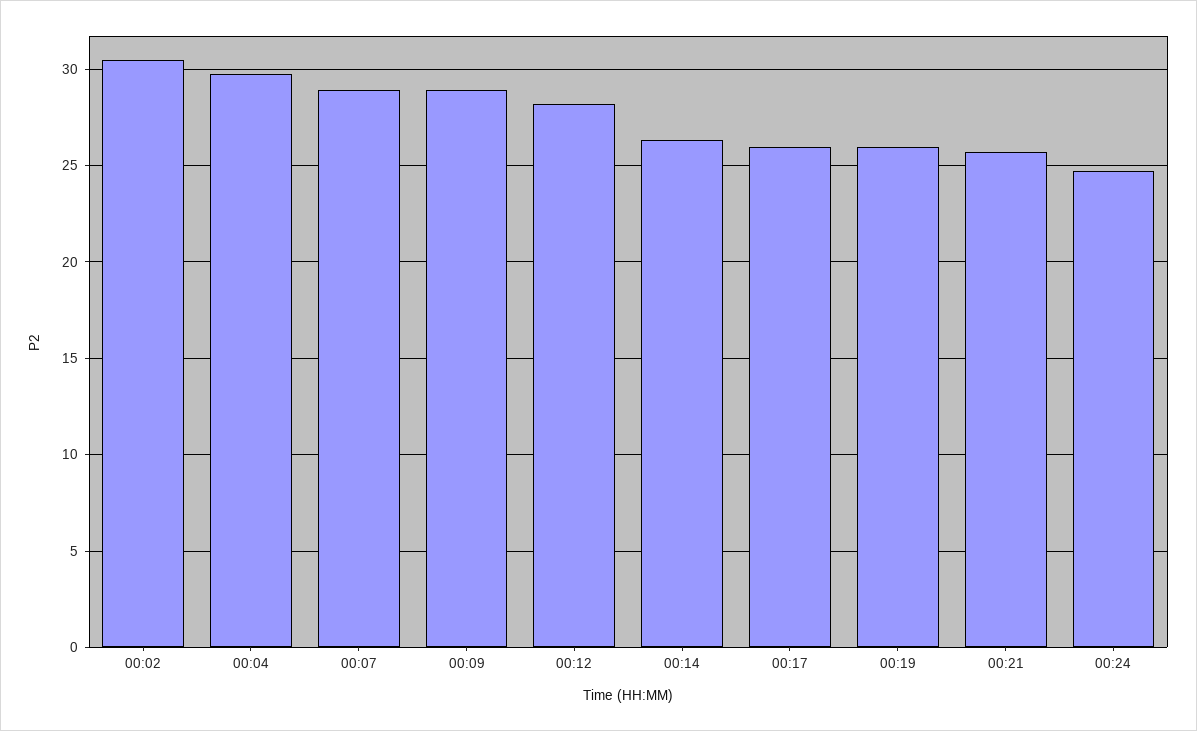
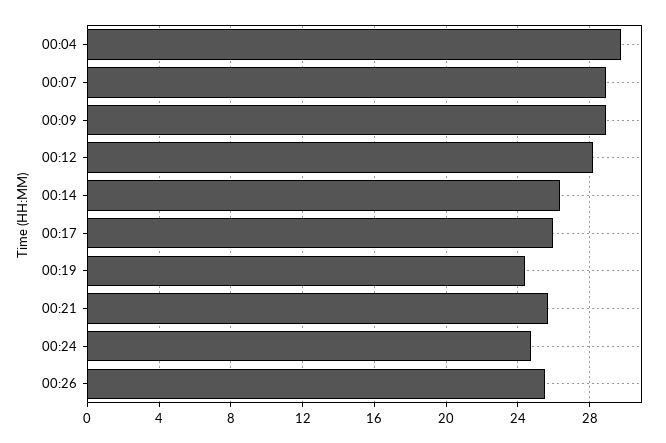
00:02: 30.5 -> none
00:19: 26 -> 24.5
00:26: none -> 25.5

